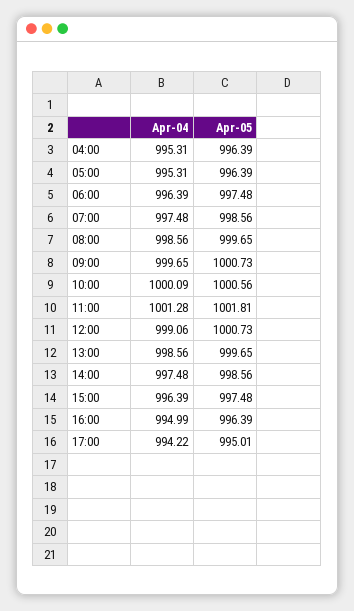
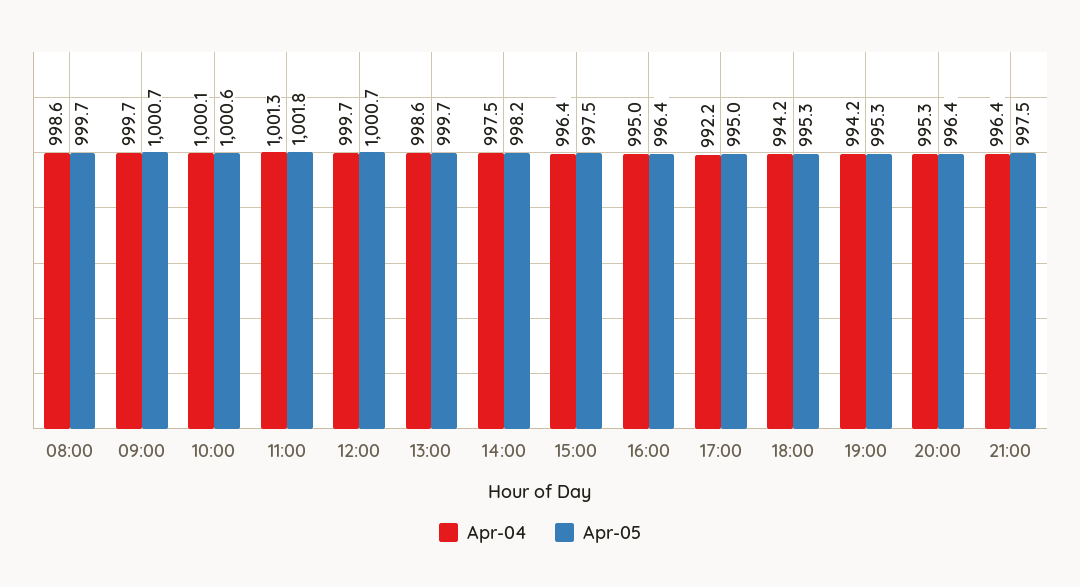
Apr-04, 04:00: 995.31 -> none
Apr-05, 04:00: 996.39 -> none
Apr-04, 05:00: 995.31 -> none
Apr-05, 05:00: 996.39 -> none
Apr-04, 06:00: 996.39 -> none
Apr-05, 06:00: 997.48 -> none
Apr-04, 07:00: 997.48 -> none
Apr-05, 07:00: 998.56 -> none
Apr-04, 12:00: 999.06 -> 999.7
Apr-05, 14:00: 998.56 -> 998.2
Apr-04, 17:00: 994.22 -> 992.2
Apr-04, 18:00: none -> 994.2
Apr-05, 18:00: none -> 995.3
Apr-04, 19:00: none -> 994.2
Apr-05, 19:00: none -> 995.3
Apr-04, 20:00: none -> 995.3
Apr-05, 20:00: none -> 996.4
Apr-04, 21:00: none -> 996.4
Apr-05, 21:00: none -> 997.5

